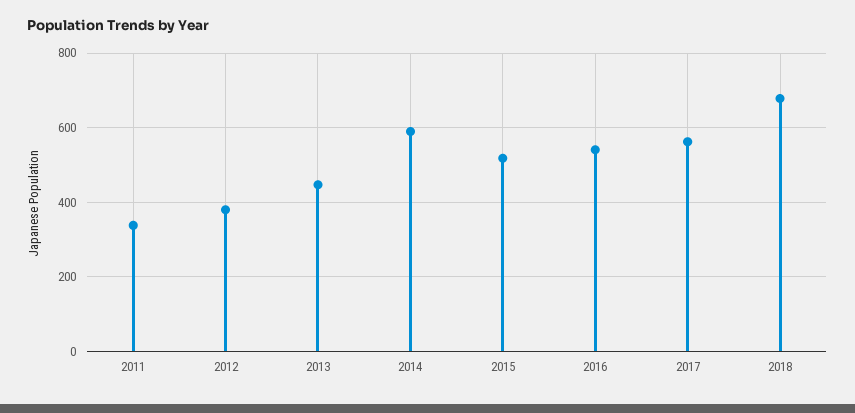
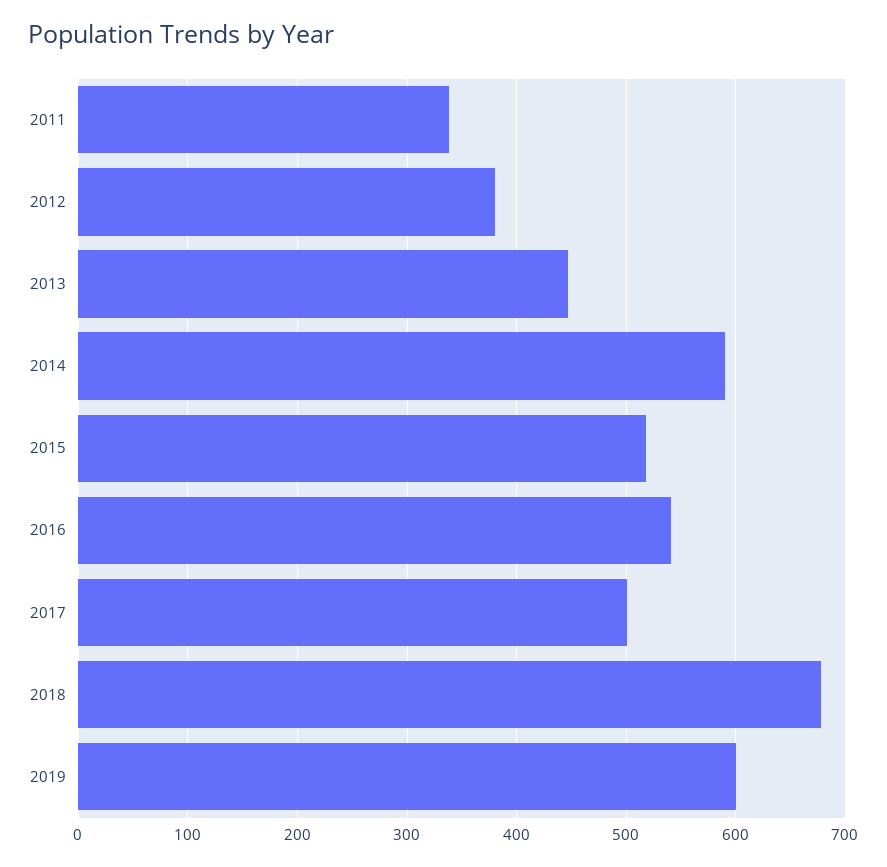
2017: 560 -> 500
2019: none -> 600

